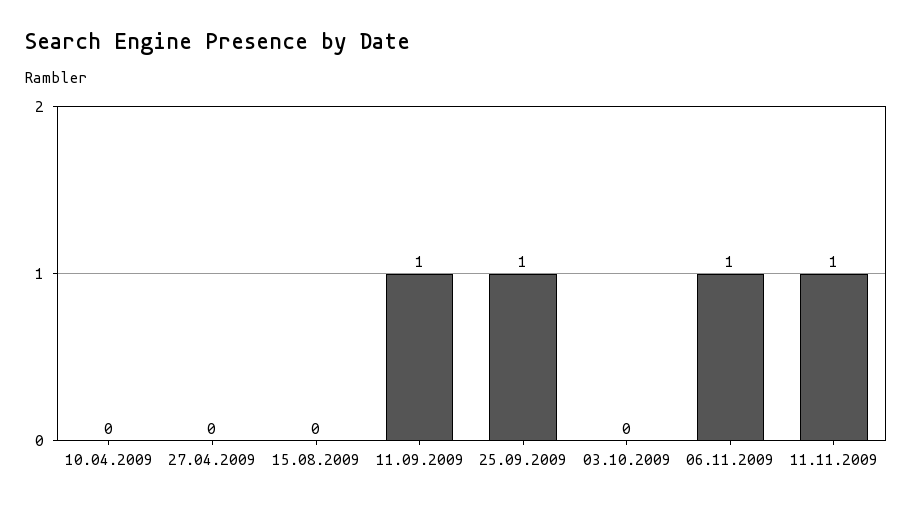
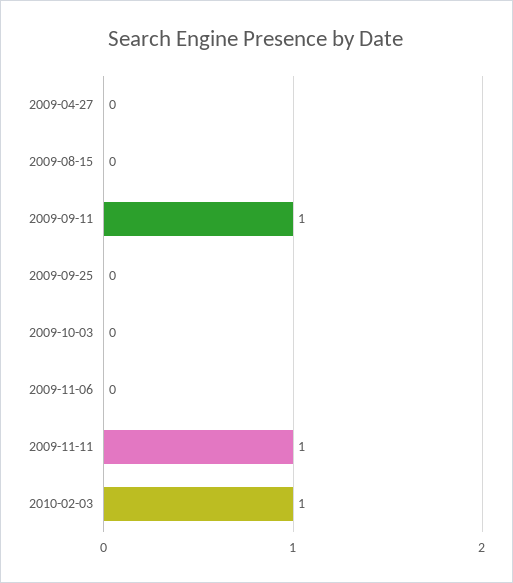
10.04.2009: 0 -> none
25.09.2009: 1 -> 0
06.11.2009: 1 -> 0
2010-02-03: none -> 1

